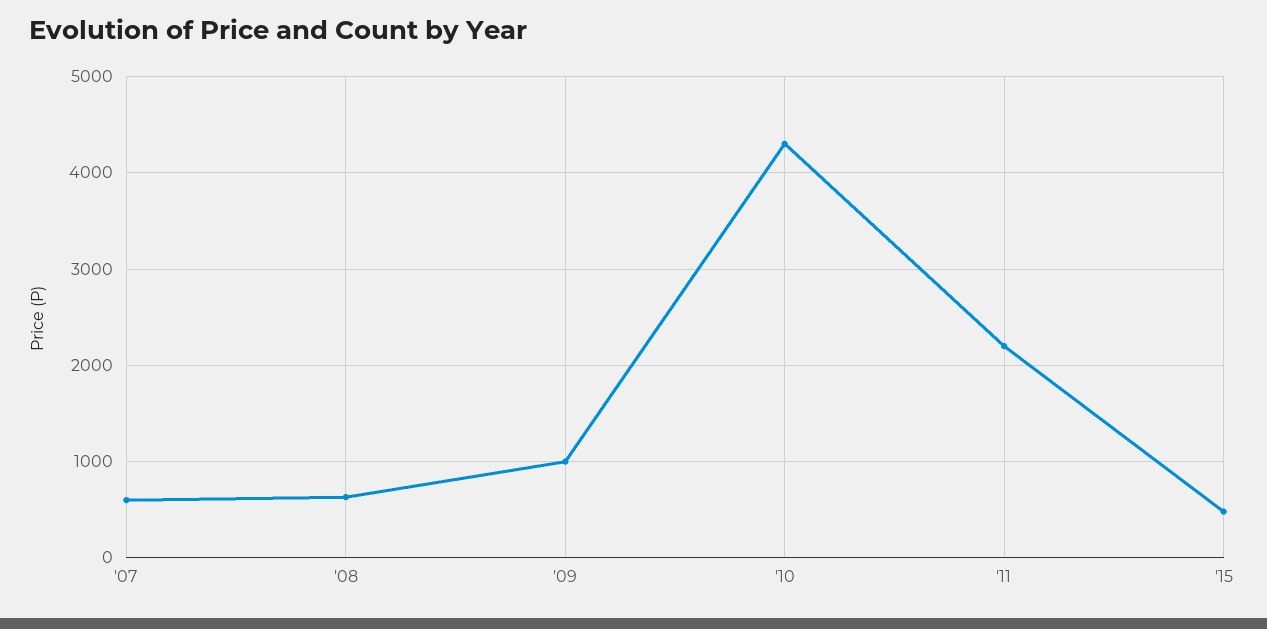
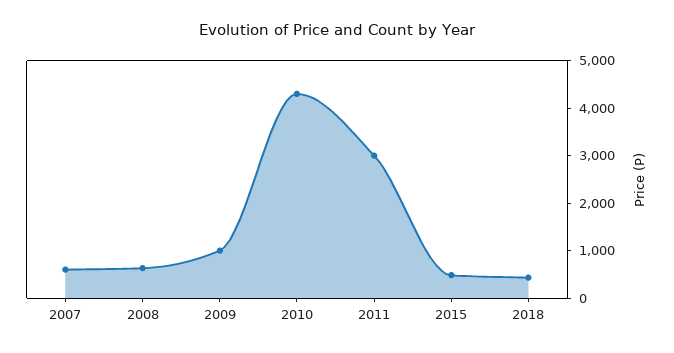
'11: 2200 -> 3000
2018: none -> 400

